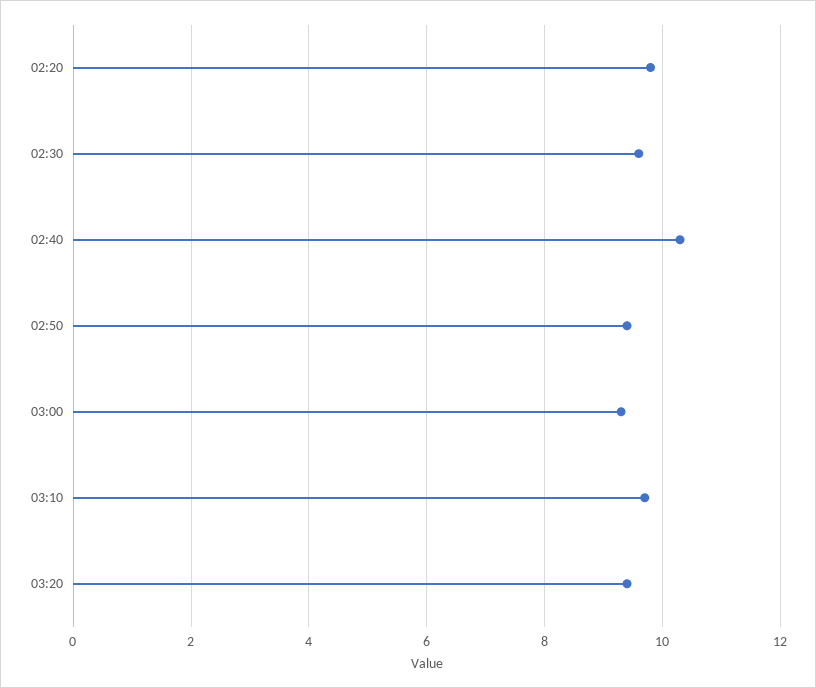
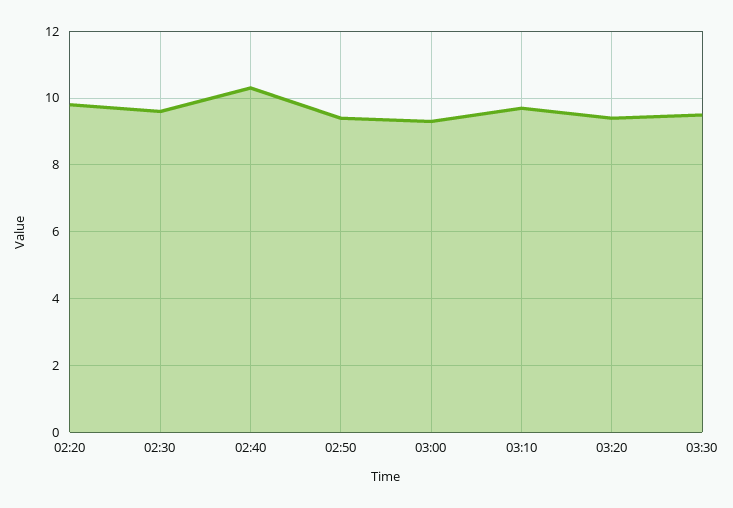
03:30: none -> 9.5

